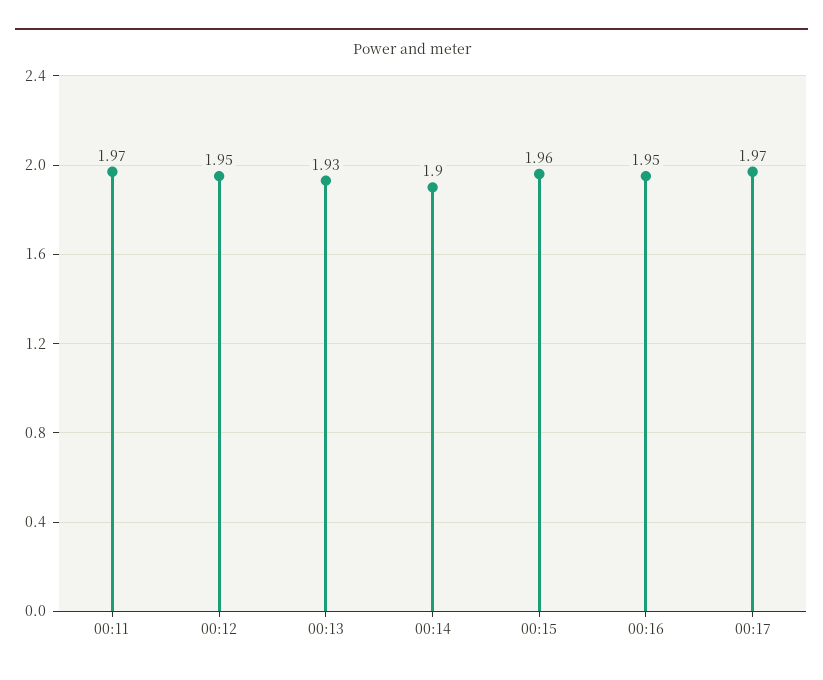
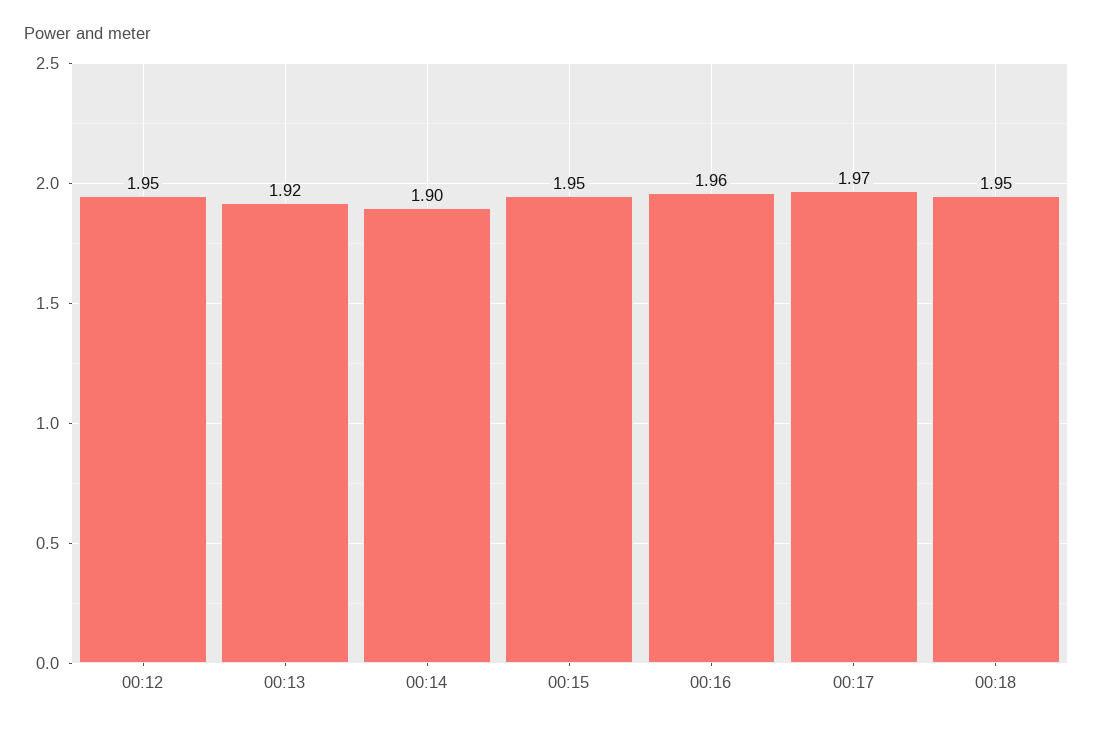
00:11: 1.97 -> none
00:13: 1.93 -> 1.92
00:15: 1.96 -> 1.95
00:16: 1.95 -> 1.96
00:18: none -> 1.95

